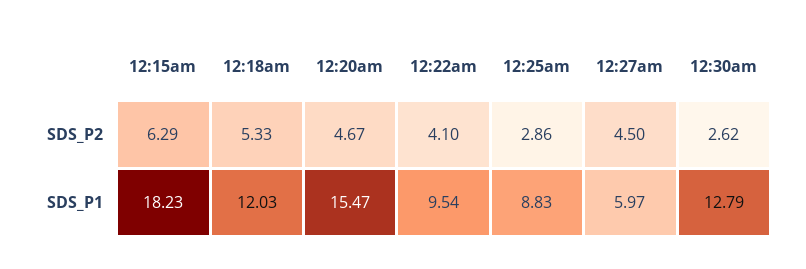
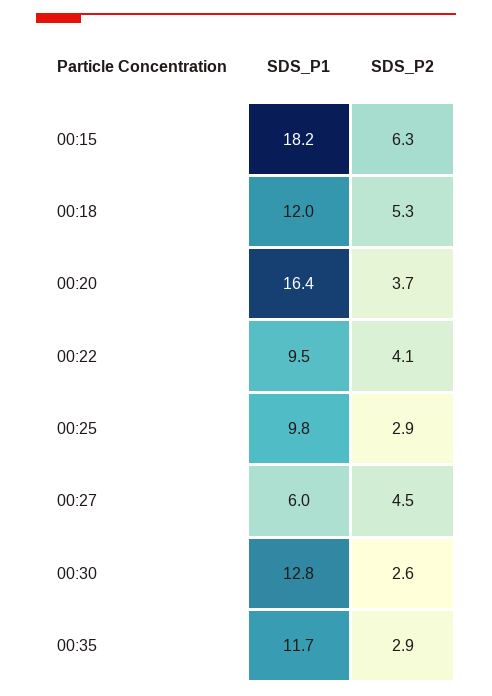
12:20am, SDS_P2: 4.67 -> 3.7
12:20am, SDS_P1: 15.47 -> 16.4
12:25am, SDS_P1: 8.83 -> 9.8
00:35, SDS_P1: none -> 11.7
00:35, SDS_P2: none -> 2.9

